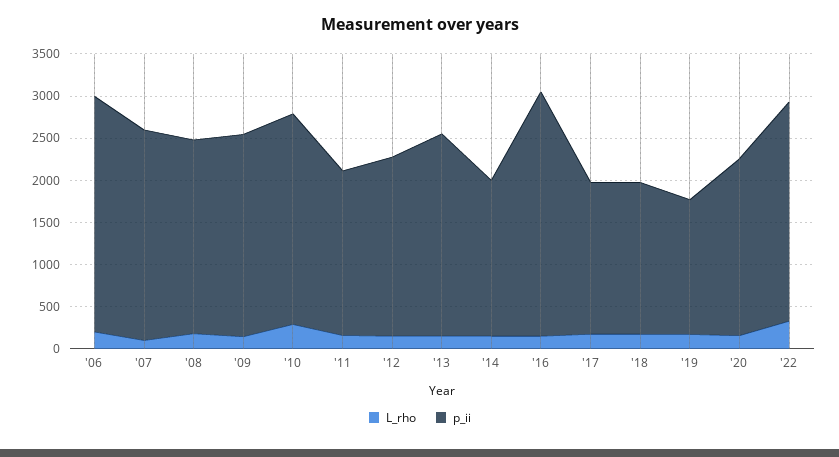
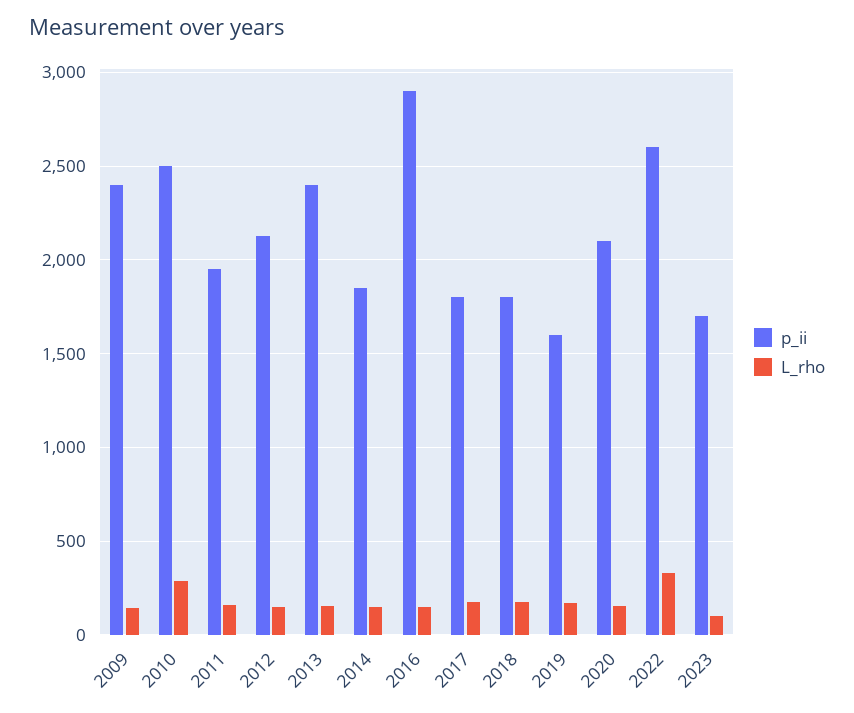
L_rho, '06: 200 -> none
p_ii, '06: 2800 -> none
L_rho, '07: 100 -> none
p_ii, '07: 2500 -> none
L_rho, '08: 200 -> none
p_ii, '08: 2300 -> none
p_ii, 2023: none -> 1700
L_rho, 2023: none -> 100

